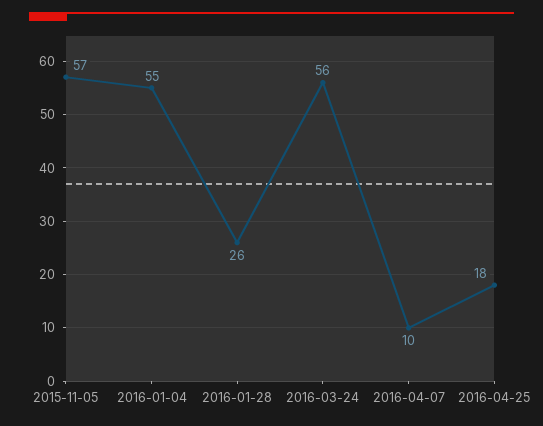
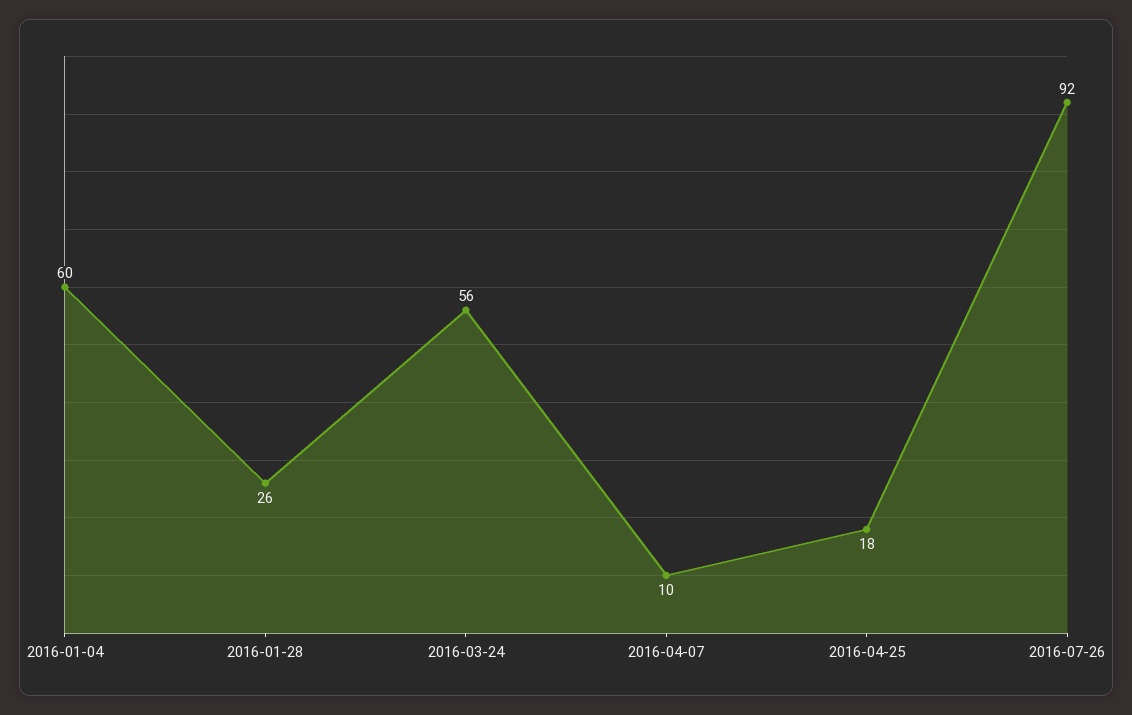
2015-11-05: 57 -> none
2016-01-04: 55 -> 60
2016-07-26: none -> 92

